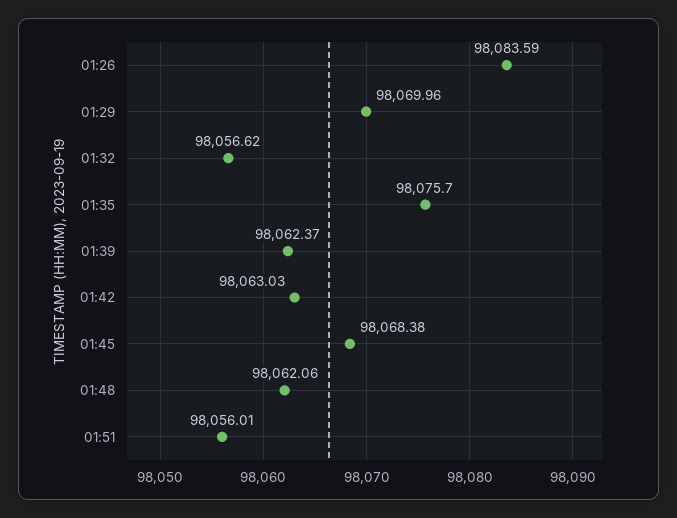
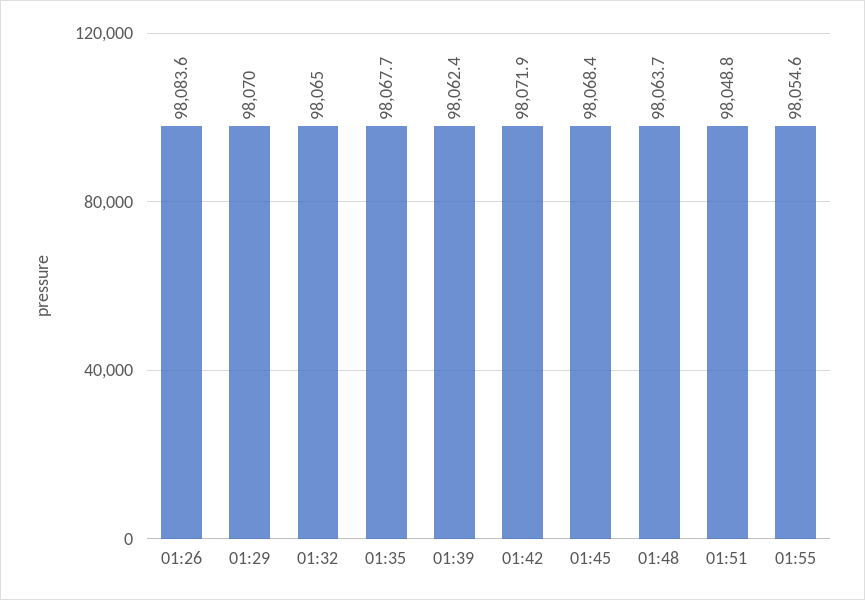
01:32: 98056.62 -> 98065
01:35: 98075.7 -> 98067.7
01:42: 98063.03 -> 98071.9
01:48: 98062.06 -> 98063.7
01:51: 98056.01 -> 98048.8
01:55: none -> 98054.6

